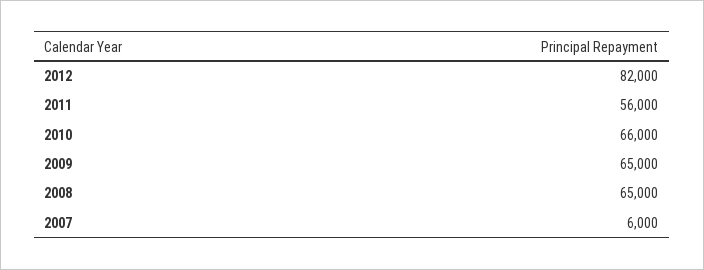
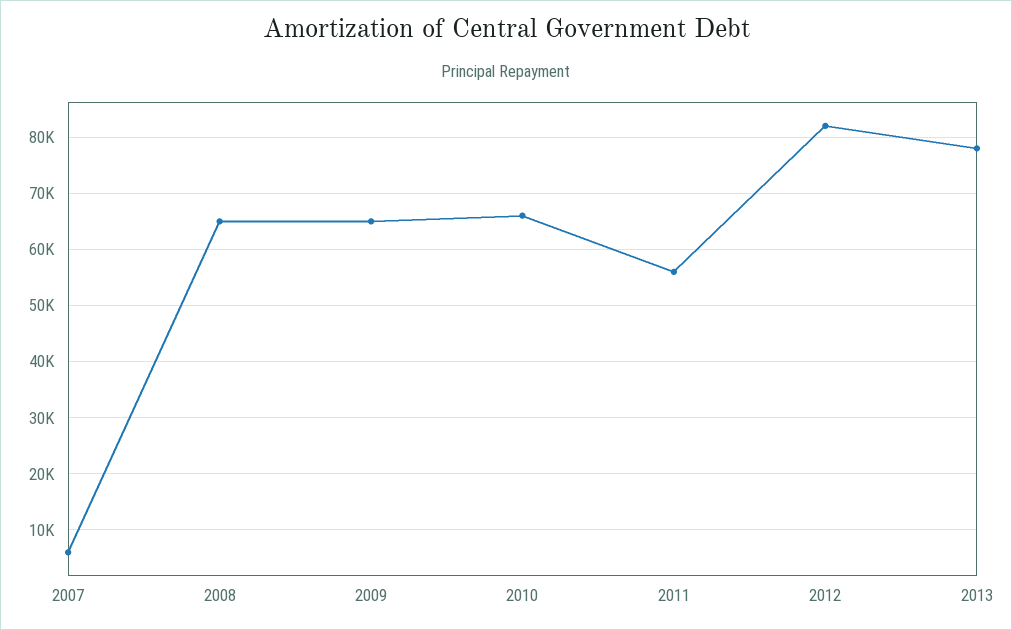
2013: none -> 78000

